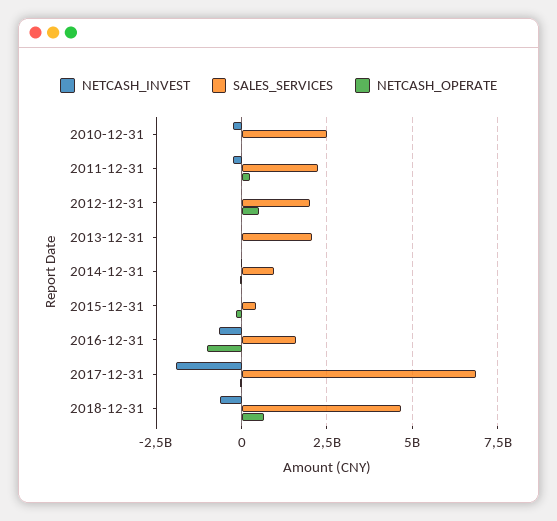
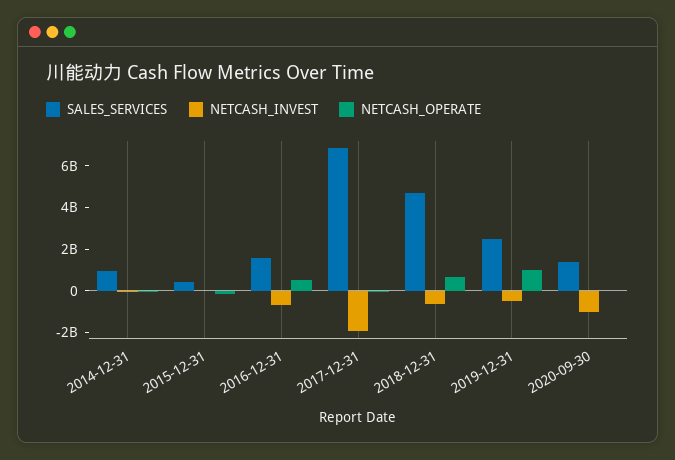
NETCASH_INVEST, 2010-12-31: -250000000 -> none
SALES_SERVICES, 2010-12-31: 2500000000 -> none
NETCASH_OPERATE, 2010-12-31: 0 -> none
NETCASH_INVEST, 2011-12-31: -250000000 -> none
SALES_SERVICES, 2011-12-31: 2250000000 -> none
NETCASH_OPERATE, 2011-12-31: 250000000 -> none
NETCASH_INVEST, 2012-12-31: 0 -> none
SALES_SERVICES, 2012-12-31: 2000000000 -> none
NETCASH_OPERATE, 2012-12-31: 500000000 -> none
NETCASH_INVEST, 2013-12-31: 0 -> none
SALES_SERVICES, 2013-12-31: 2000000000 -> none
NETCASH_OPERATE, 2013-12-31: 0 -> none
NETCASH_OPERATE, 2016-12-31: -1000000000 -> 500000000
SALES_SERVICES, 2019-12-31: none -> 2500000000
NETCASH_INVEST, 2019-12-31: none -> -500000000
NETCASH_OPERATE, 2019-12-31: none -> 1000000000
SALES_SERVICES, 2020-09-30: none -> 1500000000
NETCASH_INVEST, 2020-09-30: none -> -1000000000
NETCASH_OPERATE, 2020-09-30: none -> 0

